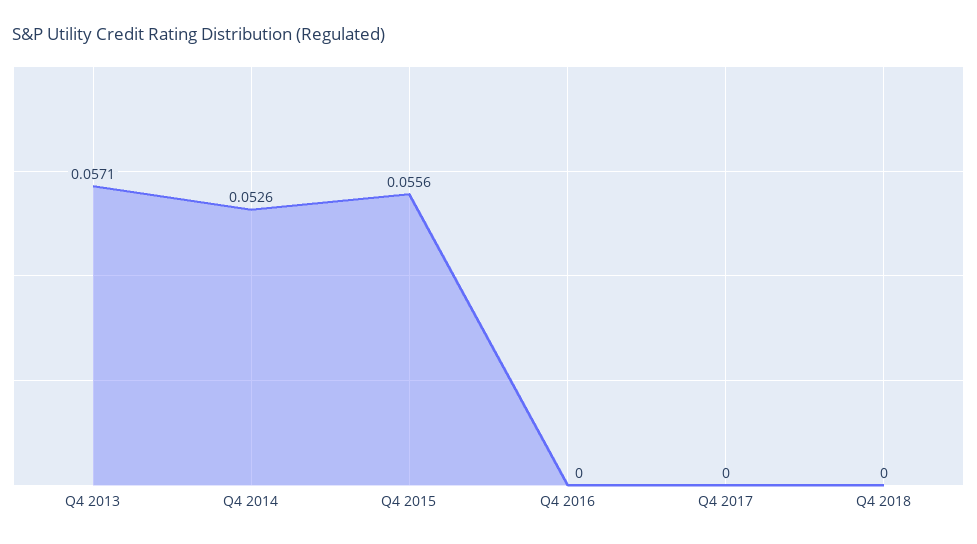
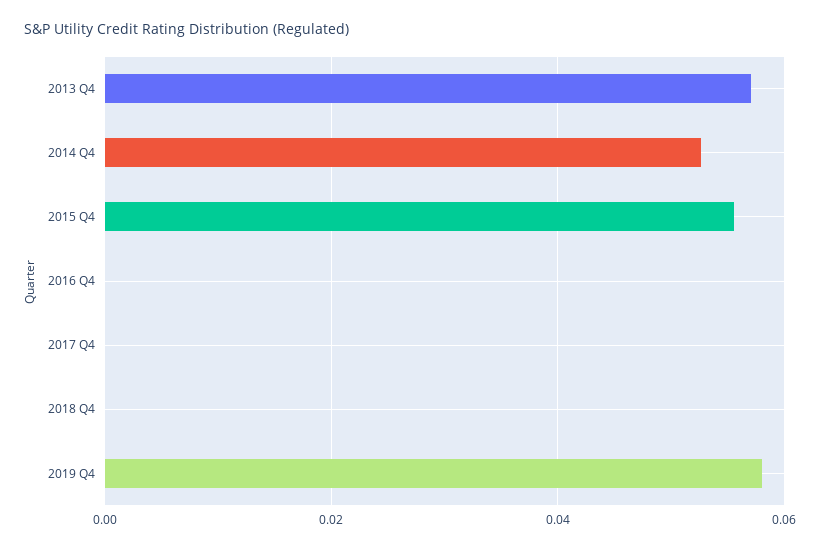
2019 Q4: none -> 0.058

